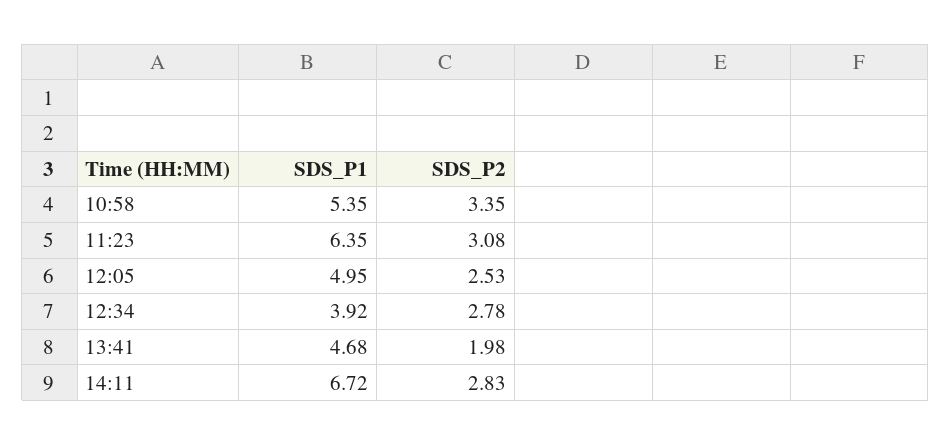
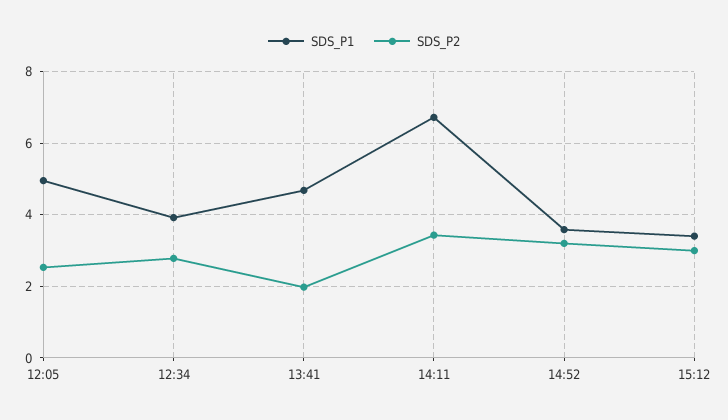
SDS_P1, 10:58: 5.35 -> none
SDS_P2, 10:58: 3.35 -> none
SDS_P1, 11:23: 6.35 -> none
SDS_P2, 11:23: 3.08 -> none
SDS_P2, 14:11: 2.83 -> 3.4
SDS_P1, 14:52: none -> 3.6
SDS_P2, 14:52: none -> 3.2
SDS_P1, 15:12: none -> 3.4
SDS_P2, 15:12: none -> 3

